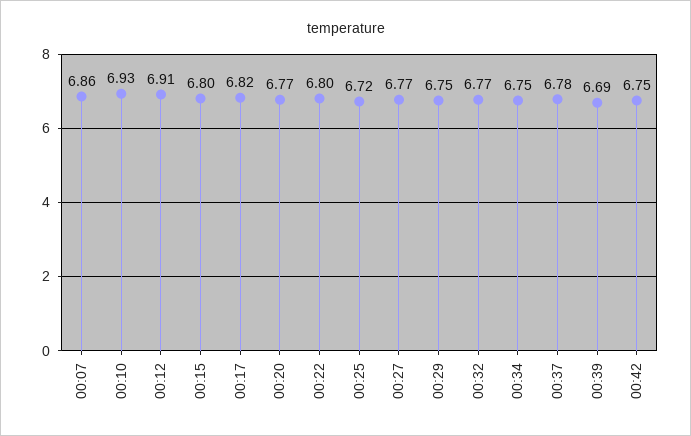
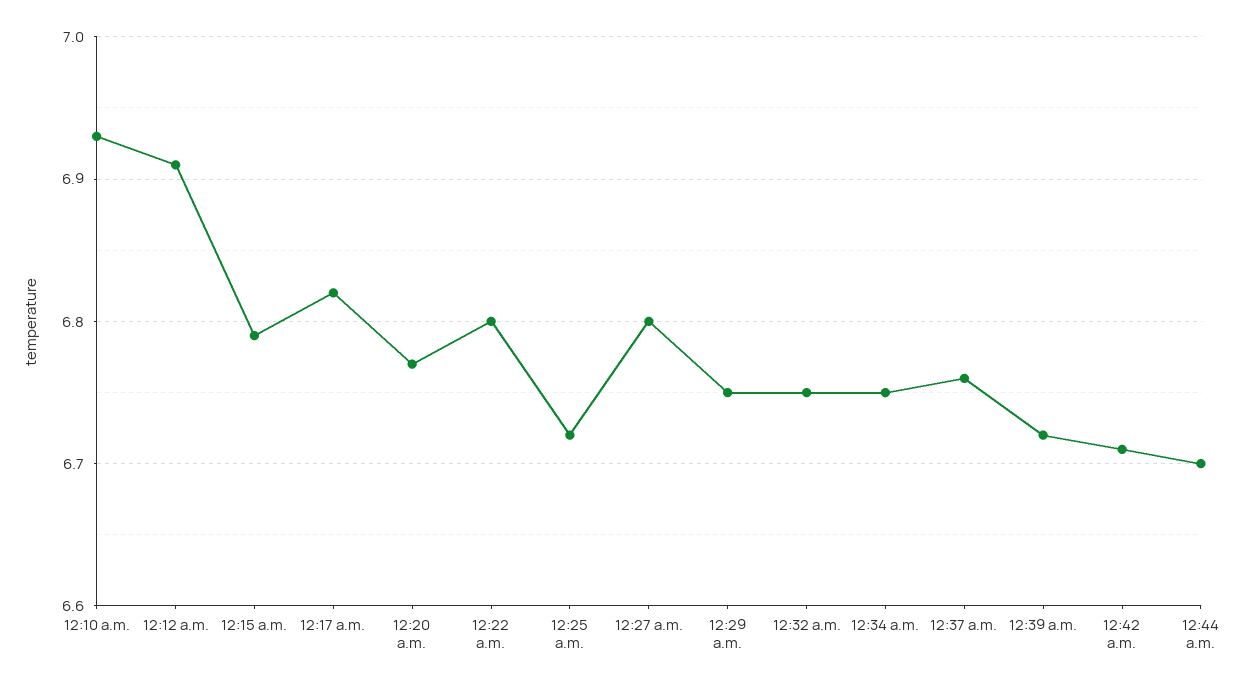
00:07: 6.86 -> none
00:15: 6.8 -> 6.79
00:27: 6.77 -> 6.8
00:32: 6.77 -> 6.75
00:37: 6.78 -> 6.76
00:39: 6.69 -> 6.72
00:42: 6.75 -> 6.71
12:44 a.m.: none -> 6.7

